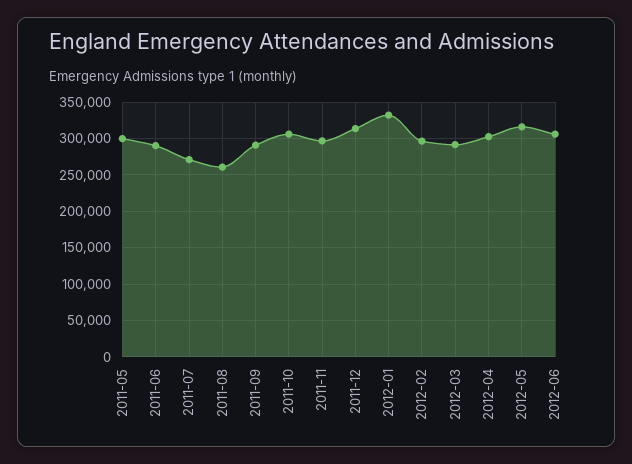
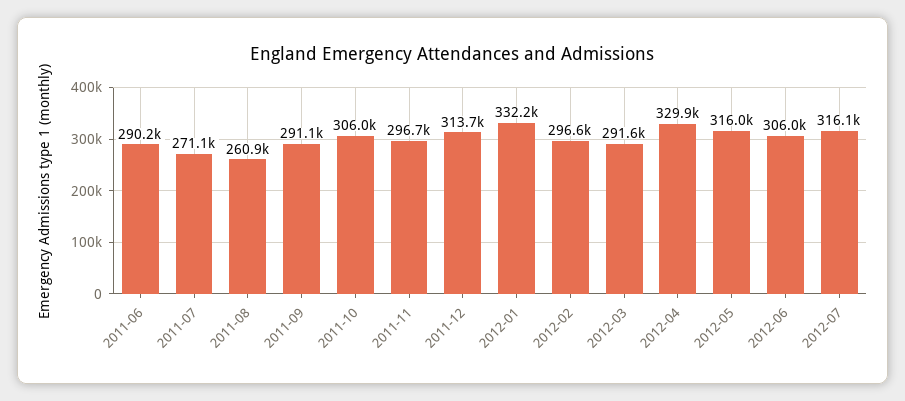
2011-05: 300000 -> none
2012-04: 300000 -> 329900
2012-07: none -> 316100

